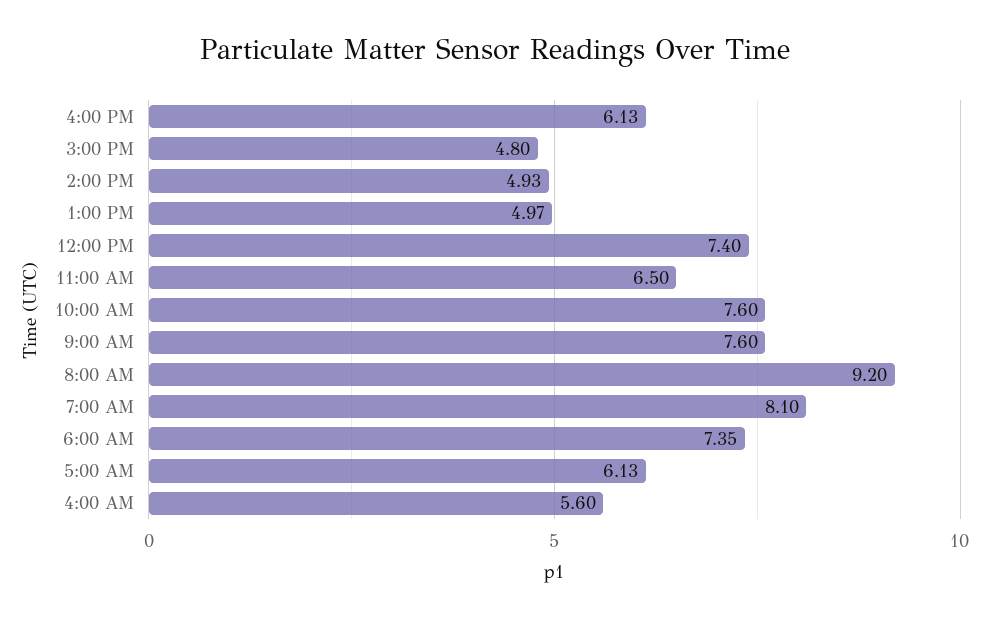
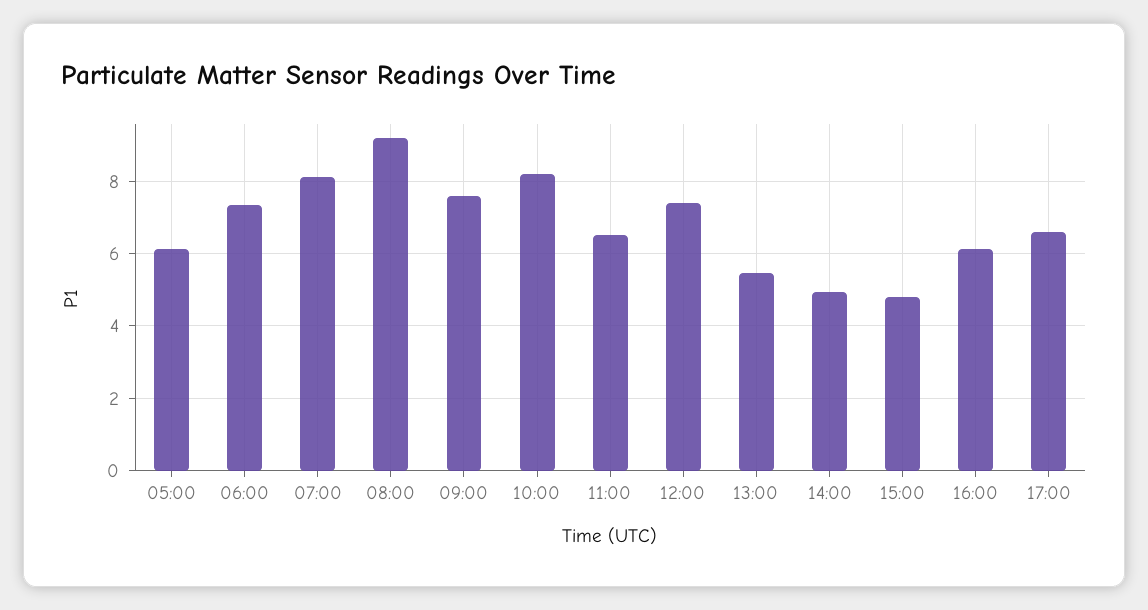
1:00 PM: 4.97 -> 5.4
10:00 AM: 7.6 -> 8.2
4:00 AM: 5.6 -> none
17:00: none -> 6.6

